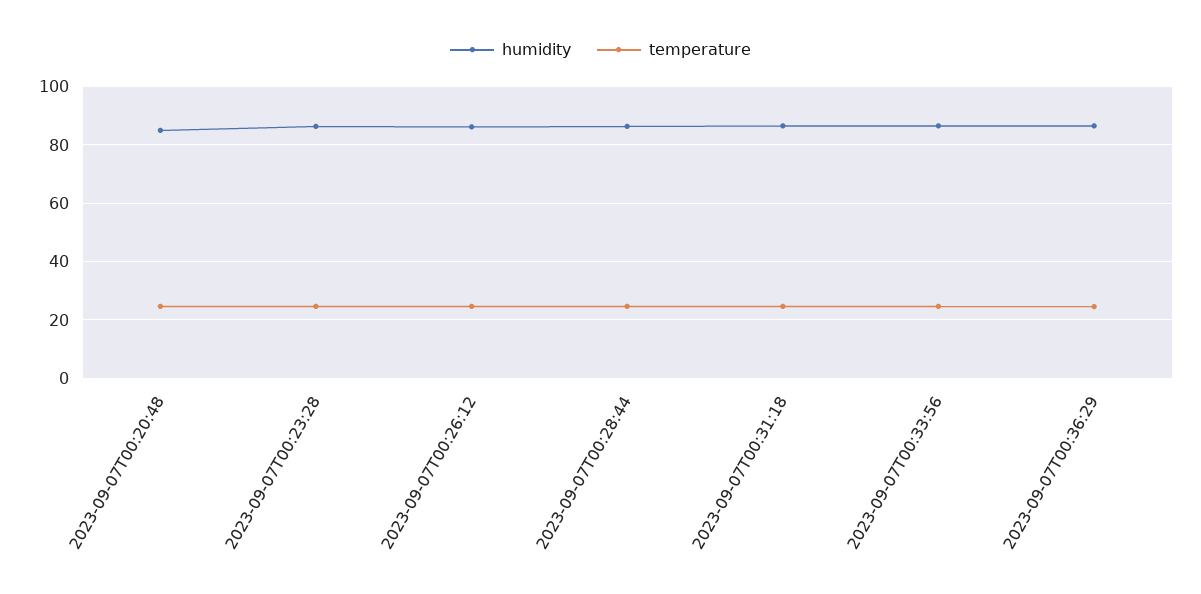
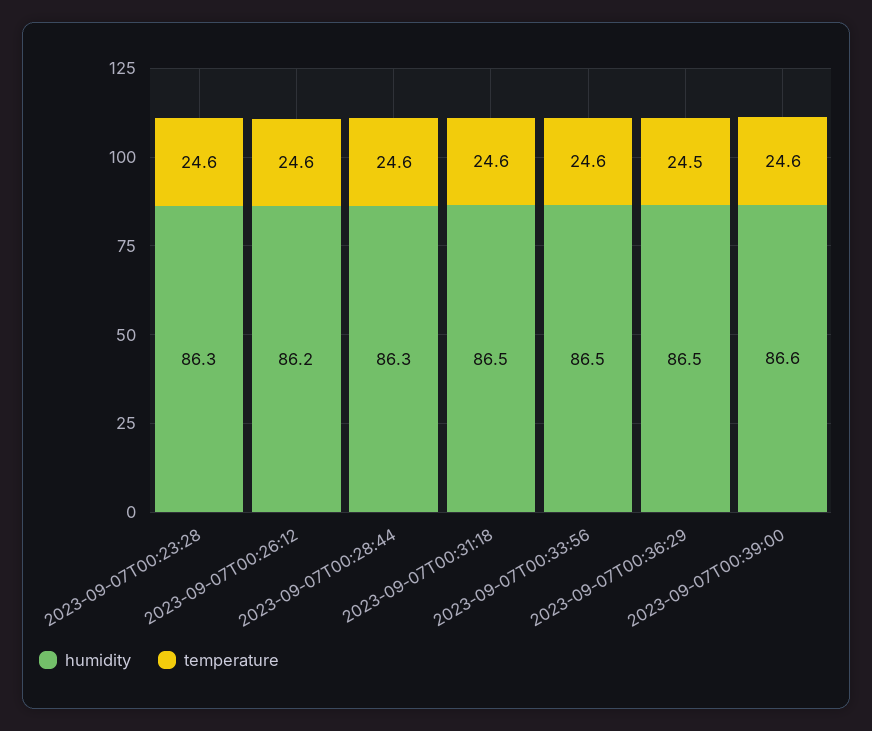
humidity, 2023-09-07T00:20:48: 85 -> none
temperature, 2023-09-07T00:20:48: 25 -> none
humidity, 2023-09-07T00:39:00: none -> 86.6
temperature, 2023-09-07T00:39:00: none -> 24.6

